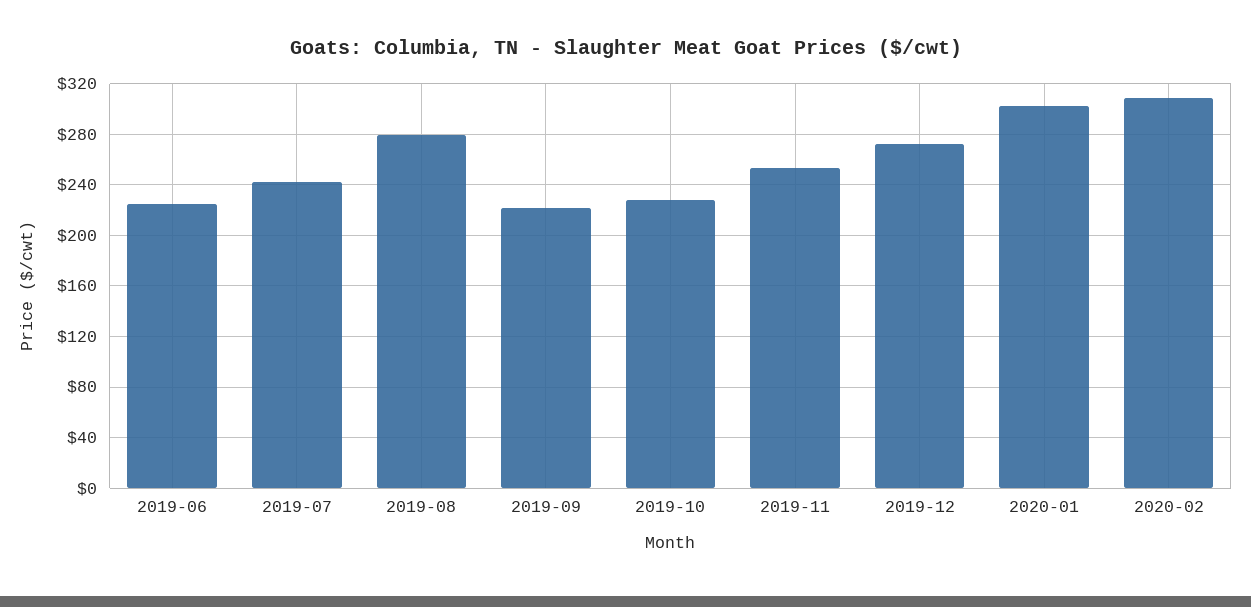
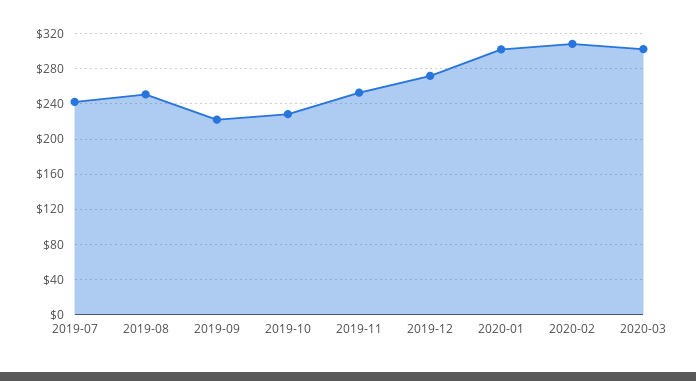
2019-06: 225 -> none
2019-08: 280 -> 250
2020-03: none -> 300

